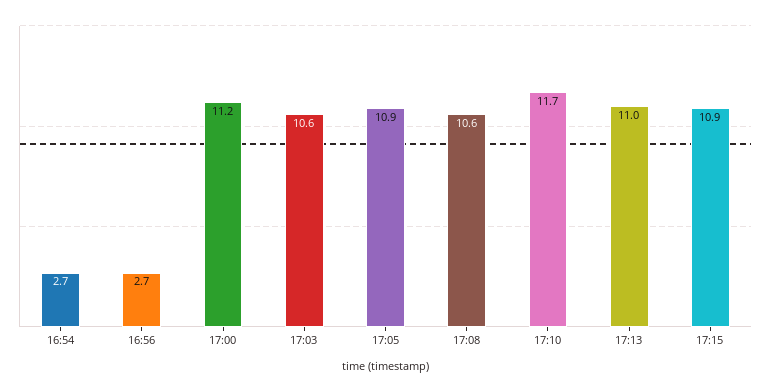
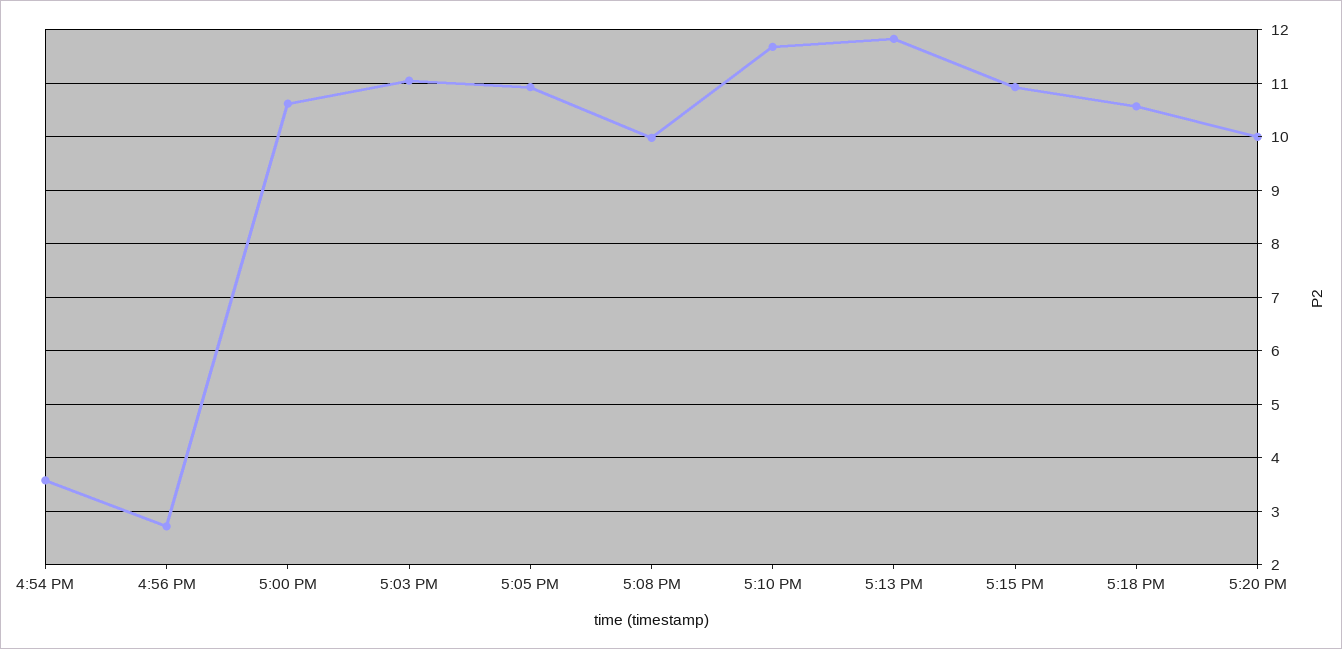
16:54: 2.7 -> 3.6
17:00: 11.2 -> 10.6
17:03: 10.6 -> 11
17:08: 10.6 -> 10
17:13: 11 -> 11.8
5:18 PM: none -> 10.6
5:20 PM: none -> 10

